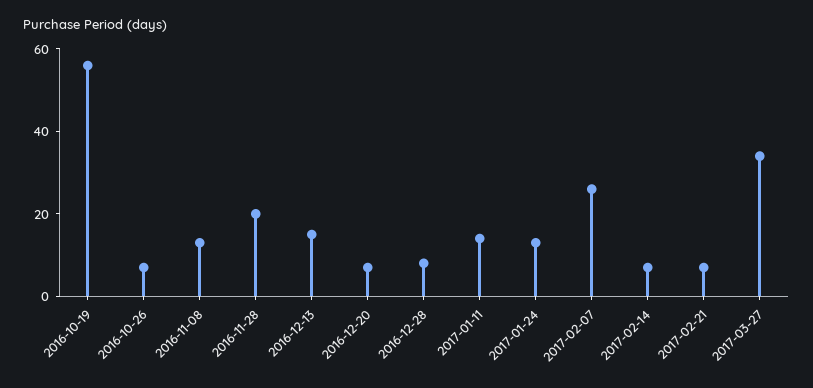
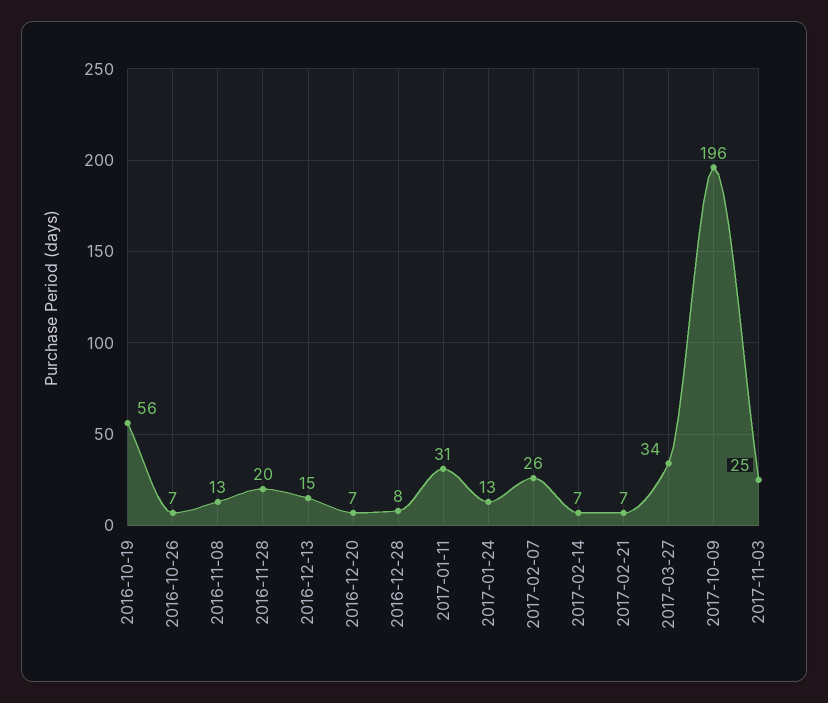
2017-01-11: 15 -> 31
2017-10-09: none -> 196
2017-11-03: none -> 25

